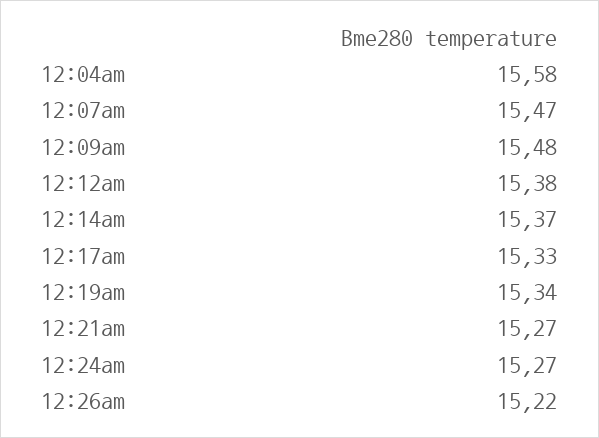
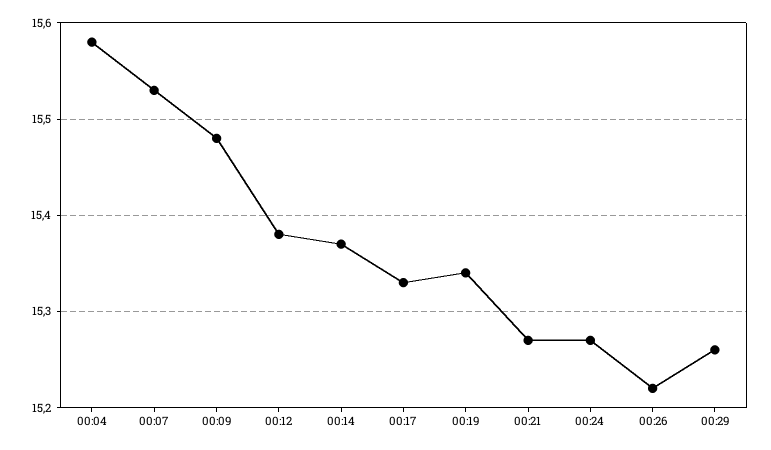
12:07am: 15.47 -> 15.53
00:29: none -> 15.26

